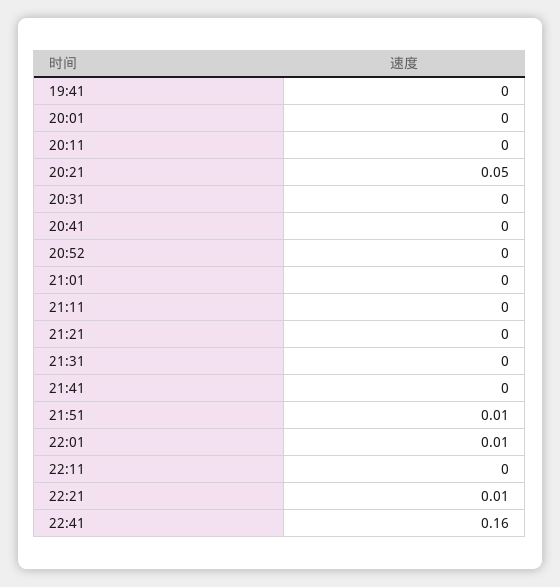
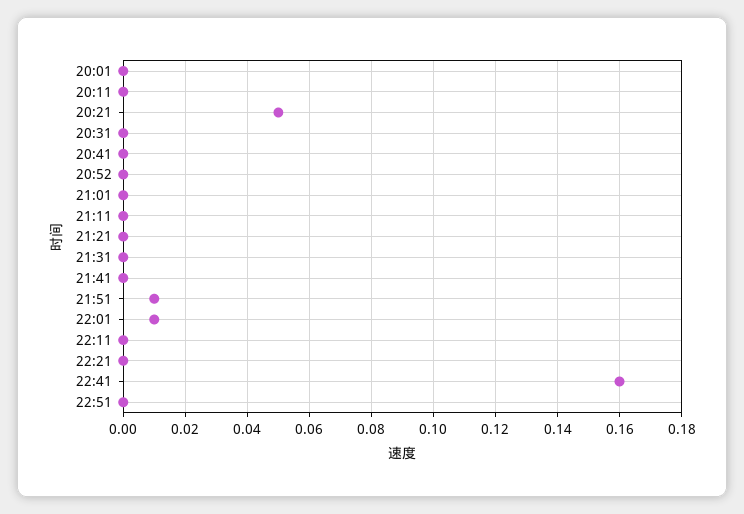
19:41: 0 -> none
22:21: 0.01 -> 0
22:51: none -> 0

